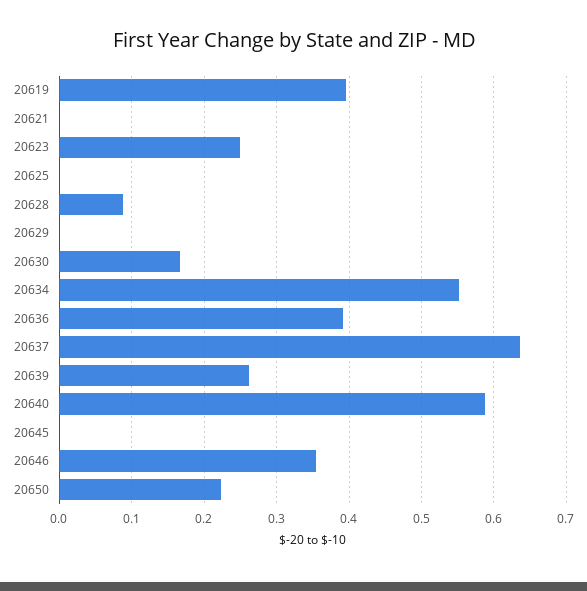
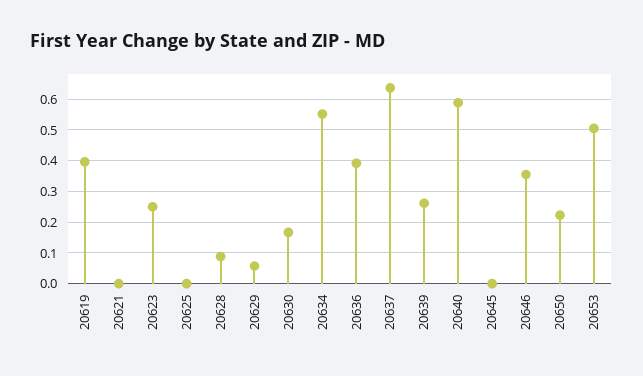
20629: 0 -> 0.06
20653: none -> 0.5

